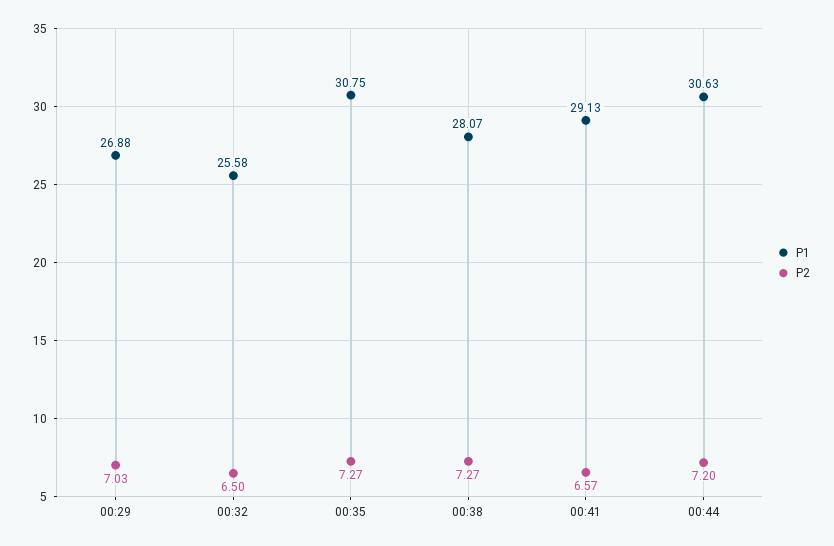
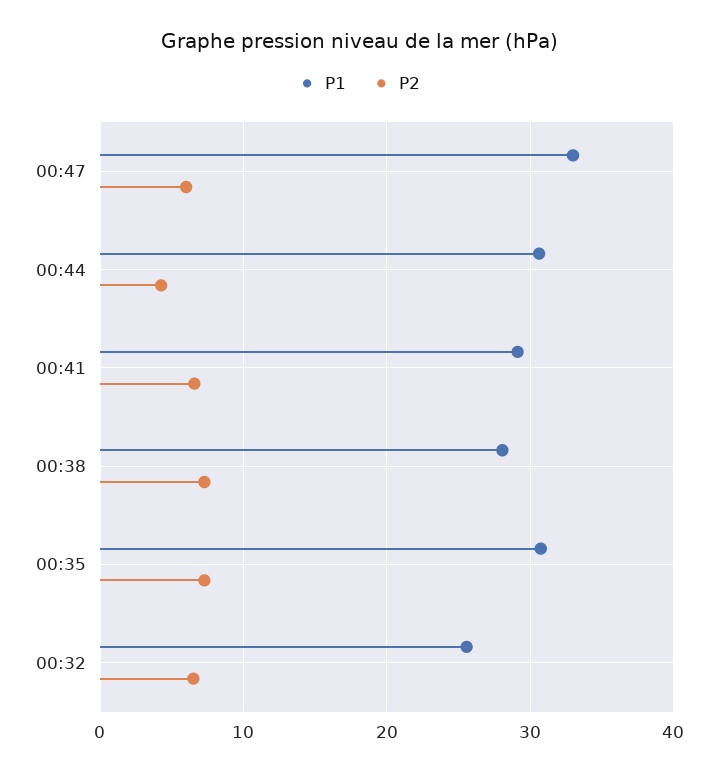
P1, 00:29: 26.88 -> none
P2, 00:29: 7.03 -> none
P2, 00:44: 7.2 -> 4
P1, 00:47: none -> 33
P2, 00:47: none -> 6

